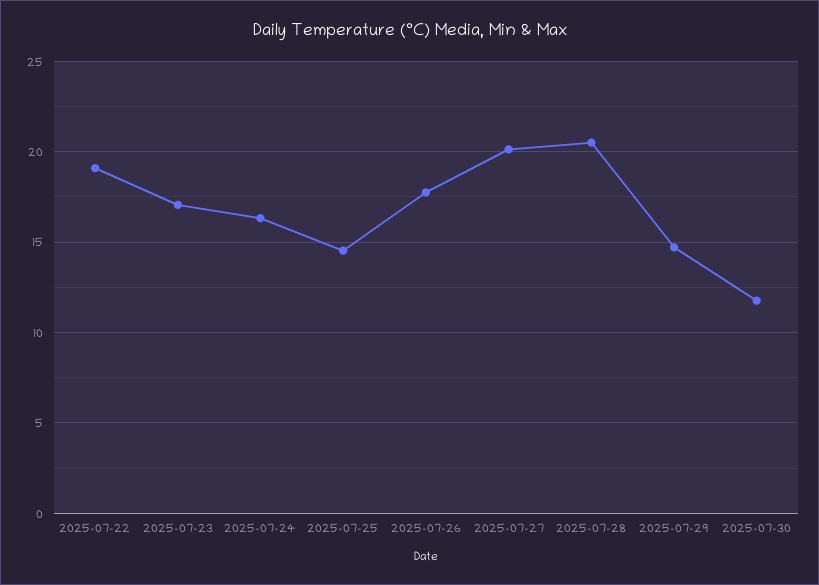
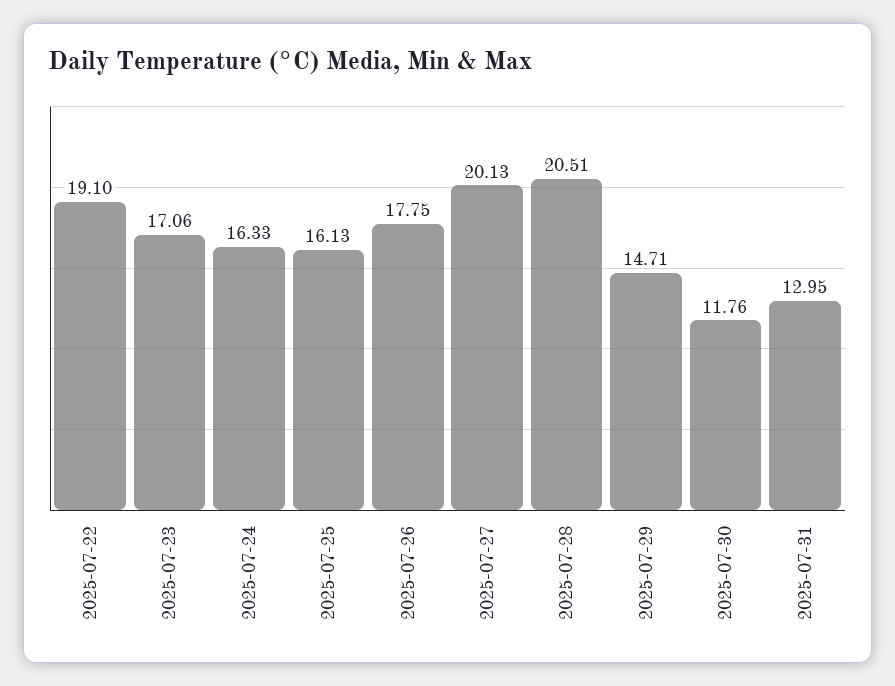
2025-07-25: 14.5 -> 16.13
2025-07-31: none -> 12.95

